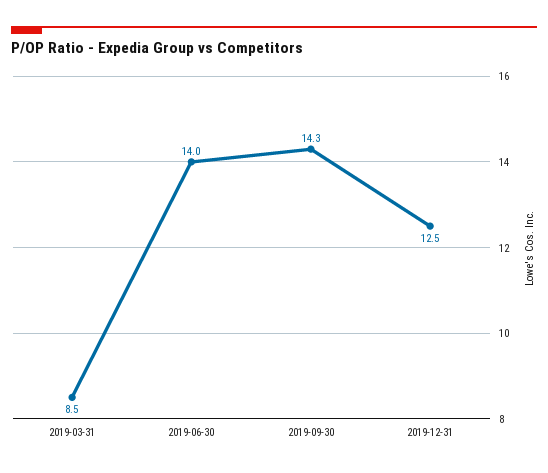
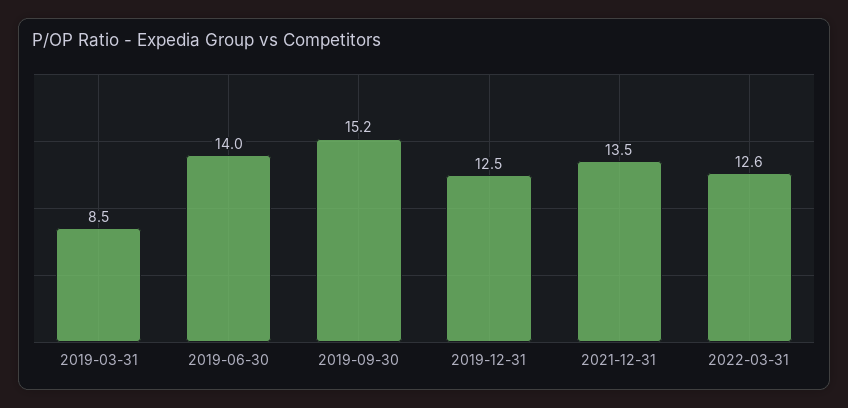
2019-09-30: 14.3 -> 15.2
2021-12-31: none -> 13.5
2022-03-31: none -> 12.6

